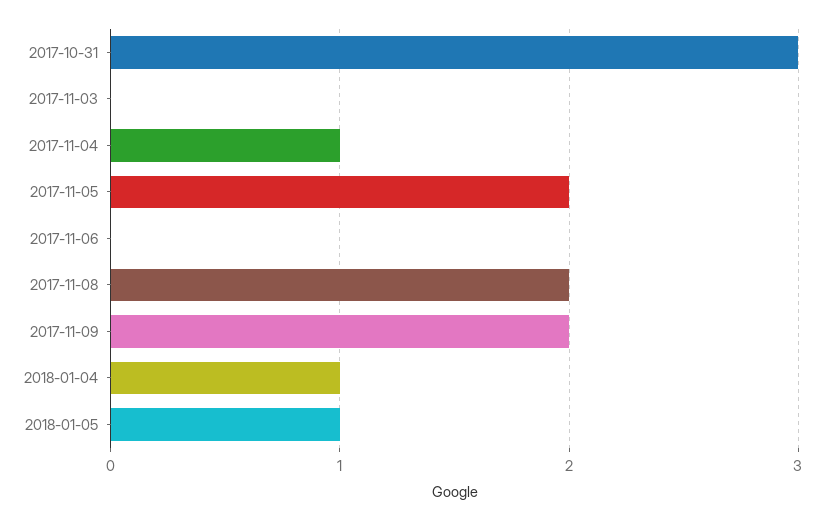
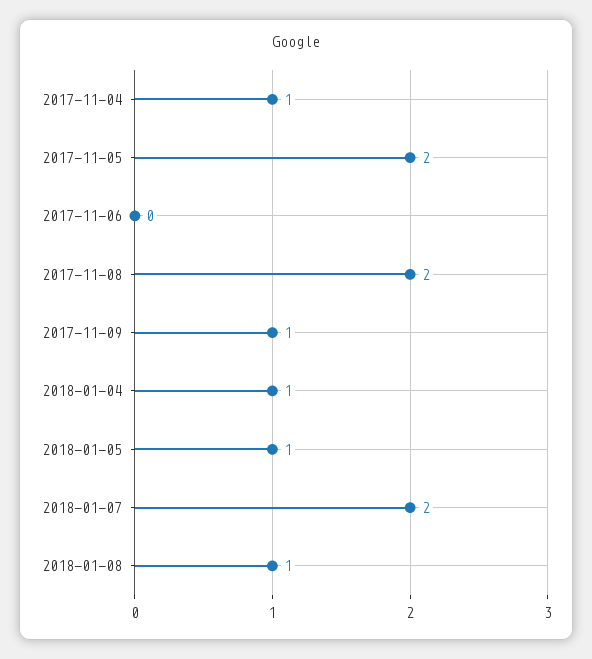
2017-10-31: 3 -> none
2017-11-03: 0 -> none
2017-11-09: 2 -> 1
2018-01-07: none -> 2
2018-01-08: none -> 1

